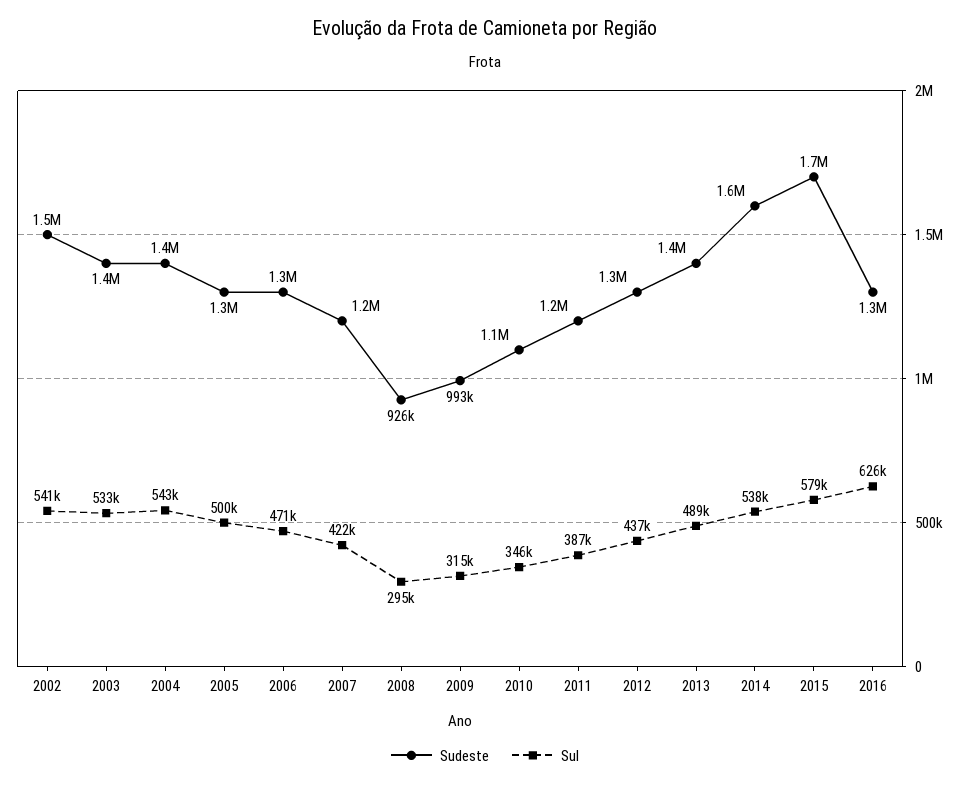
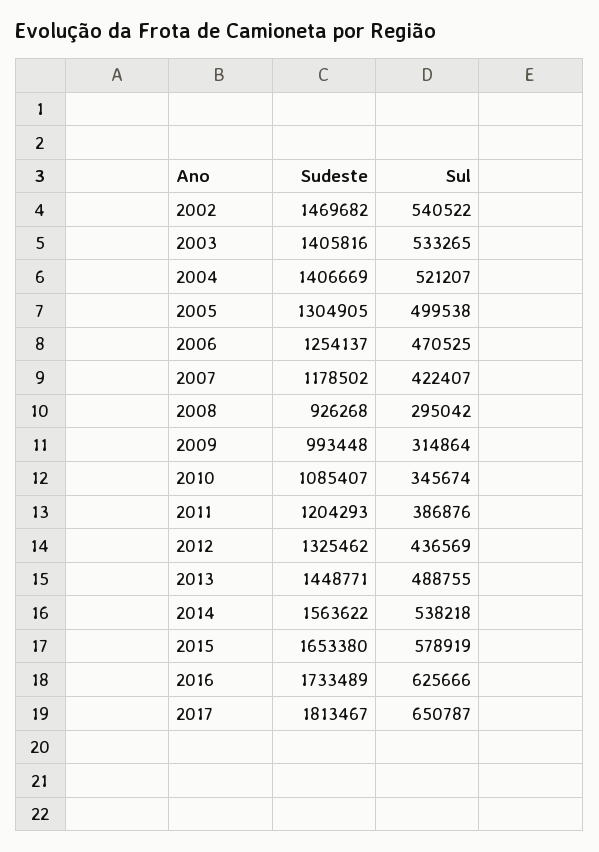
Sul, 2004: 543000 -> 521207
Sudeste, 2016: 1300000 -> 1733489
Sudeste, 2017: none -> 1813467
Sul, 2017: none -> 650787

